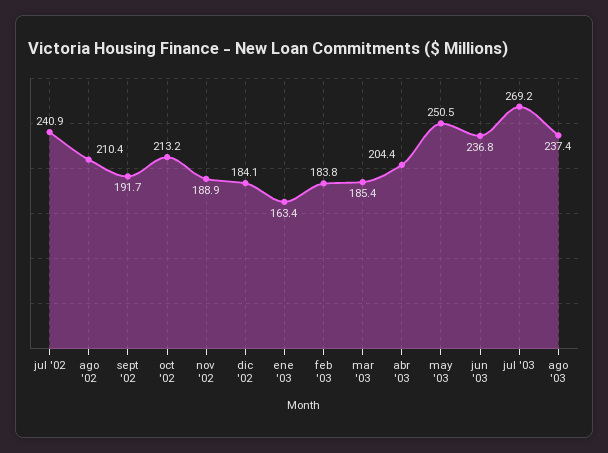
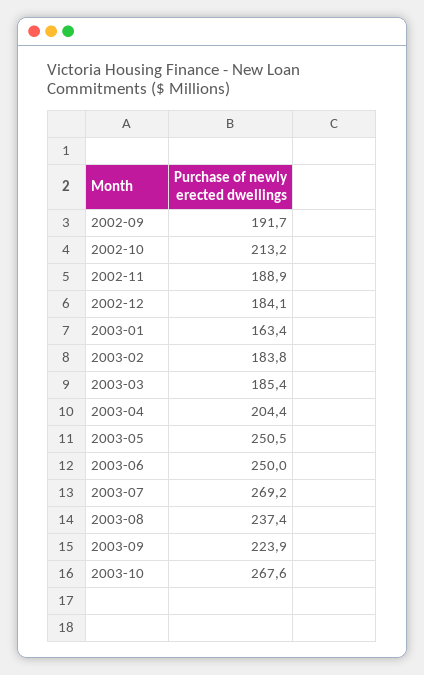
jul '02: 240.9 -> none
ago '02: 210.4 -> none
jun '03: 236.8 -> 250
2003-09: none -> 223.9
2003-10: none -> 267.6

